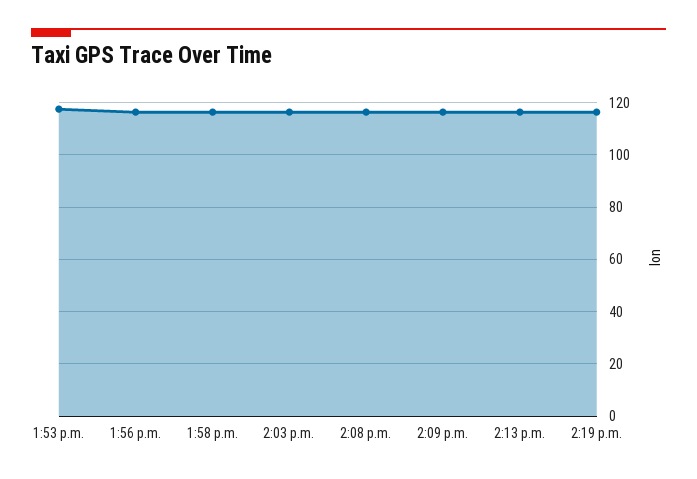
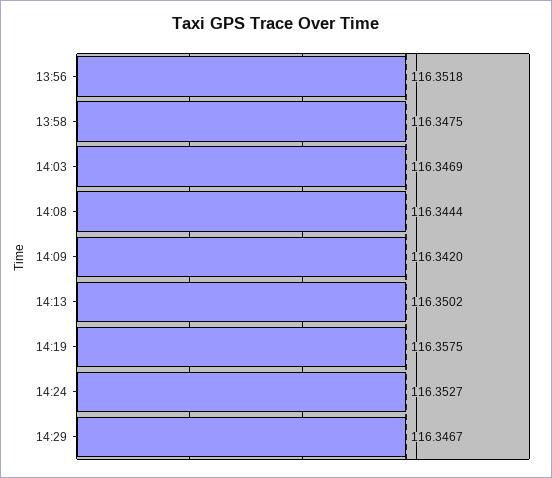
1:53 p.m.: 117.5 -> none
14:24: none -> 116.3527
14:29: none -> 116.3467

